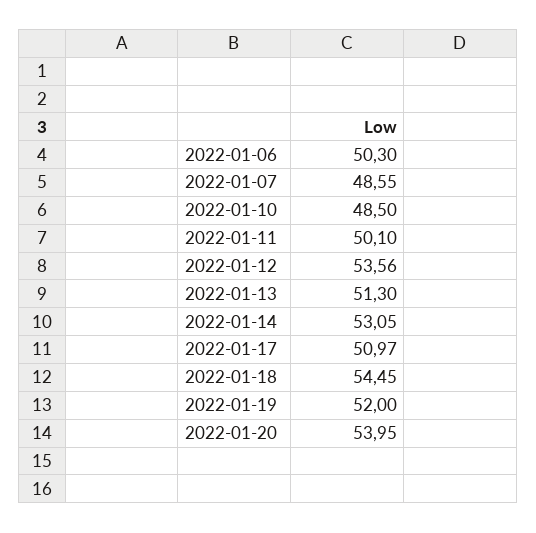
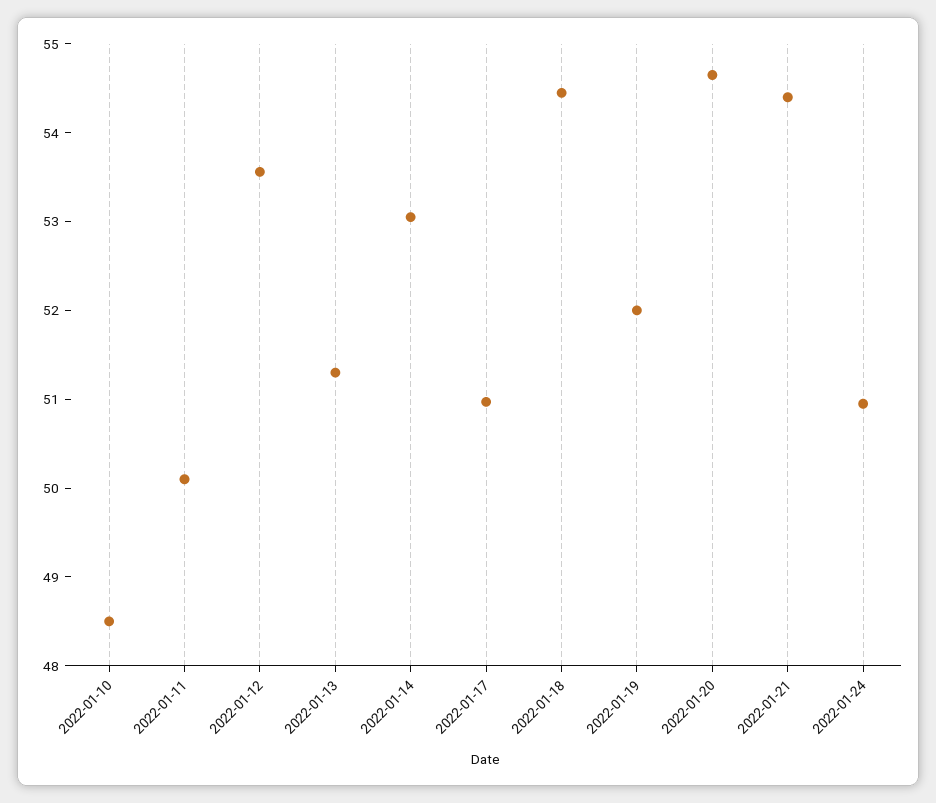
2022-01-06: 50.3 -> none
2022-01-07: 48.55 -> none
2022-01-20: 53.95 -> 54.6
2022-01-21: none -> 54.4
2022-01-24: none -> 51

